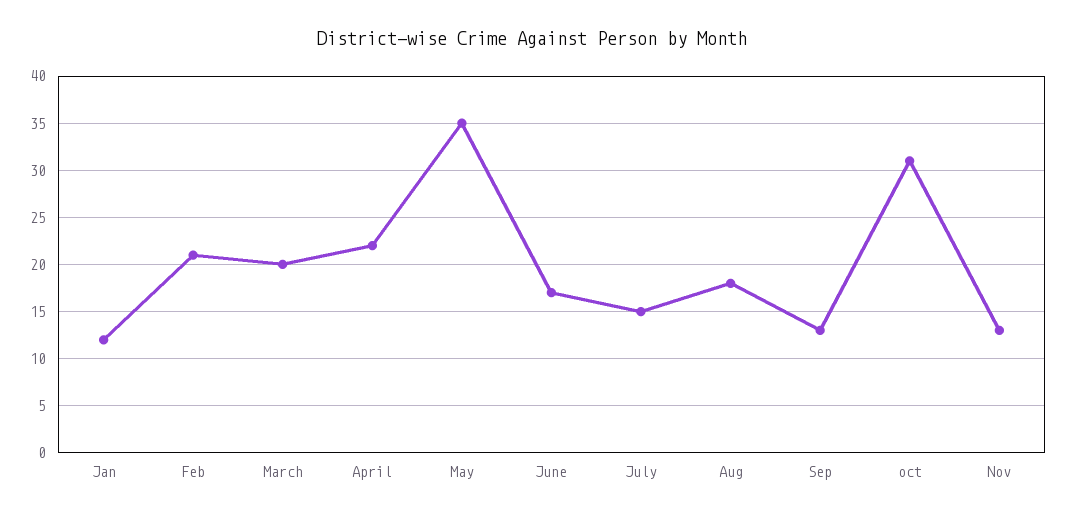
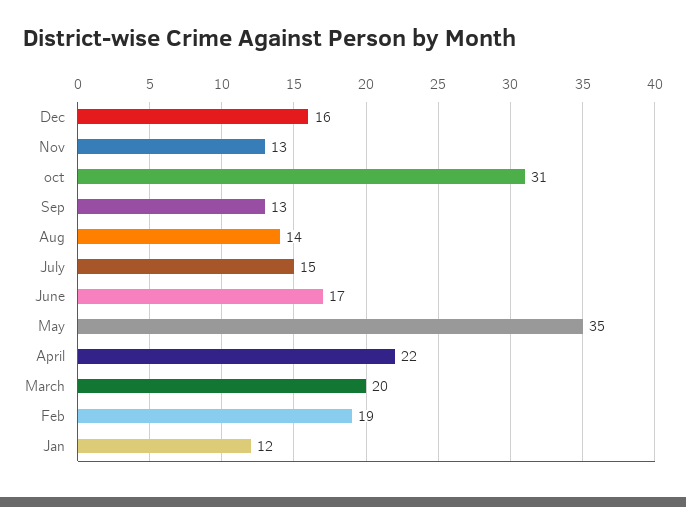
Feb: 21 -> 19
Aug: 18 -> 14
Dec: none -> 16

